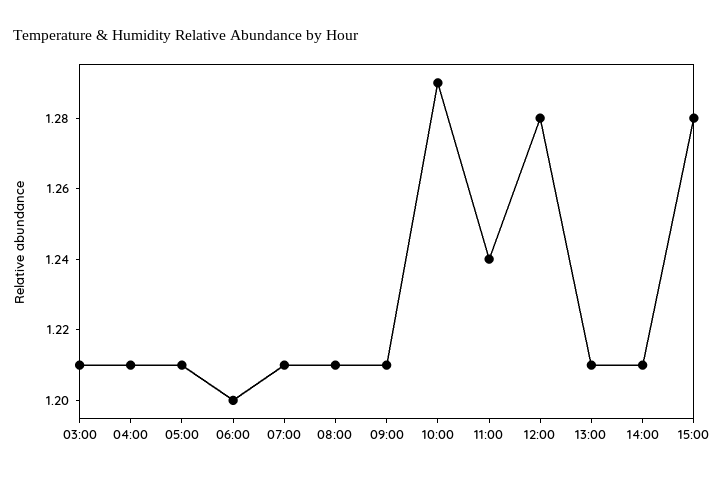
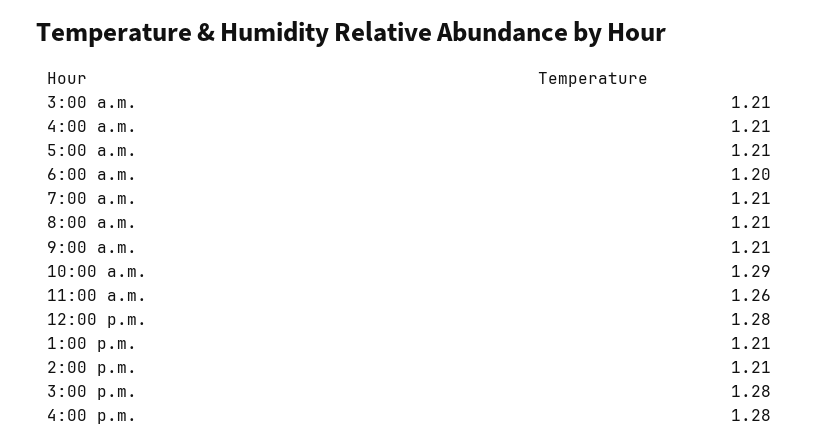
11:00: 1.24 -> 1.26
4:00 p.m.: none -> 1.28

